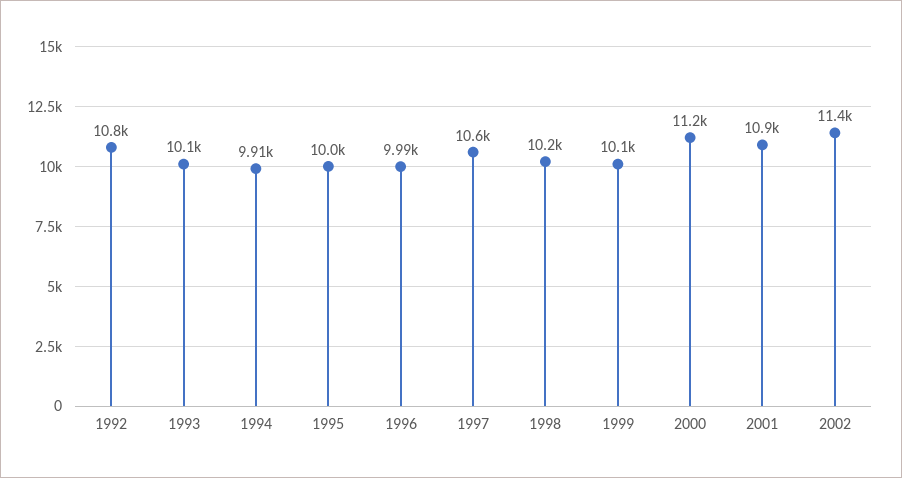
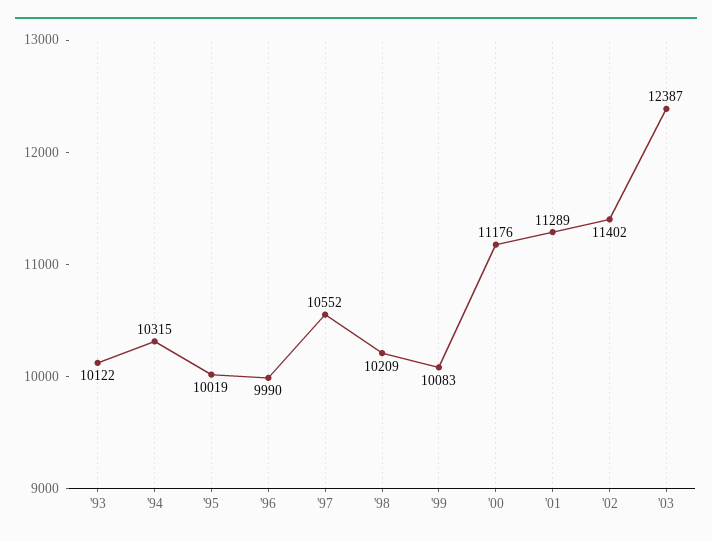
1992: 10800 -> none
1994: 9910 -> 10315
2001: 10900 -> 11289
'03: none -> 12387

